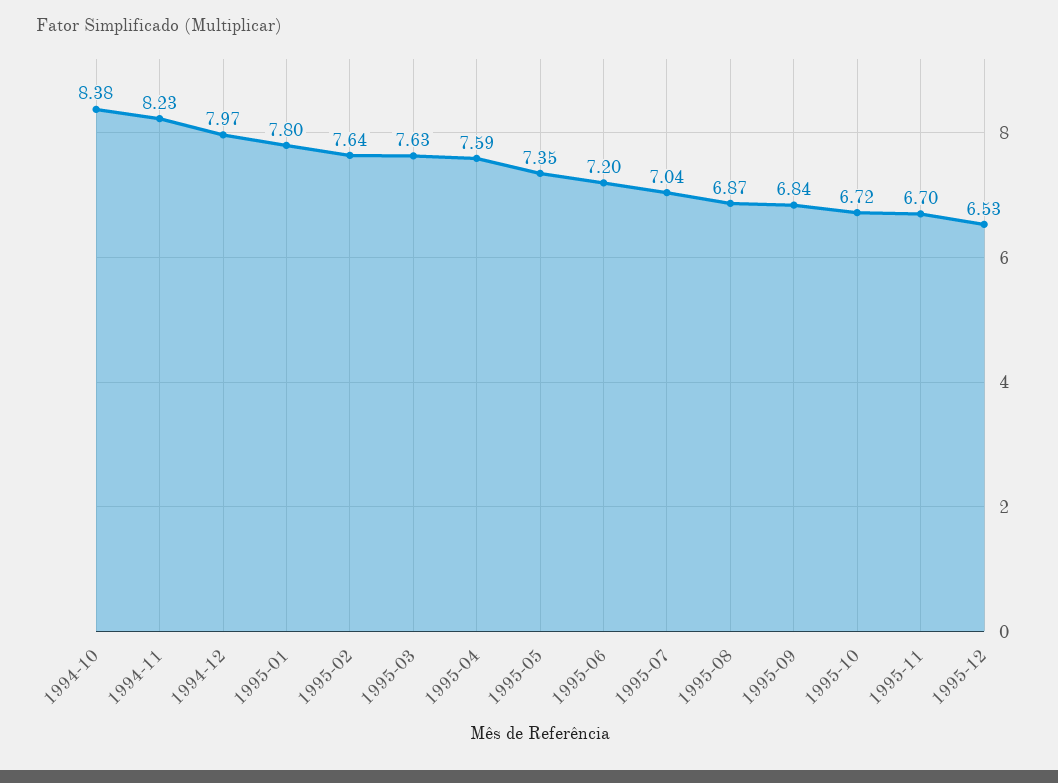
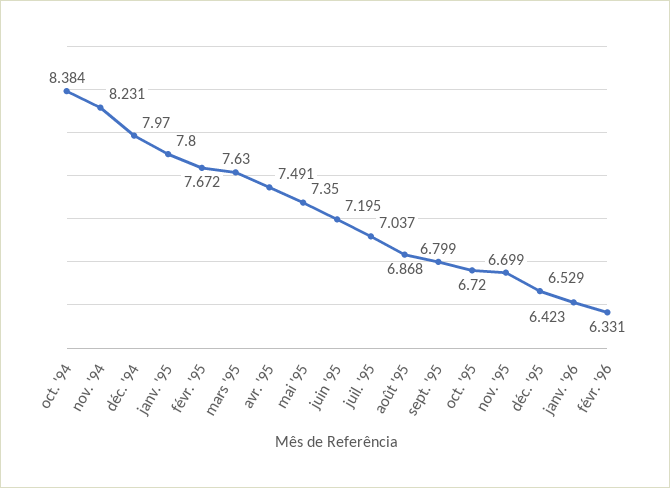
1995-02: 7.64 -> 7.672
1995-04: 7.59 -> 7.491
1995-09: 6.84 -> 6.799
janv. '96: none -> 6.423
févr. '96: none -> 6.331

